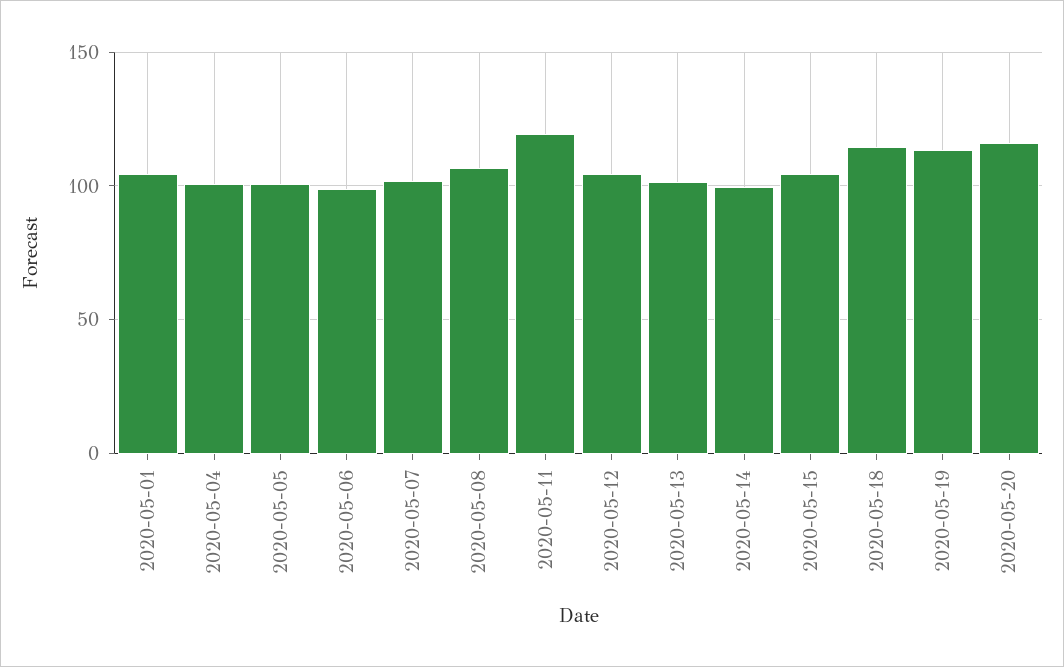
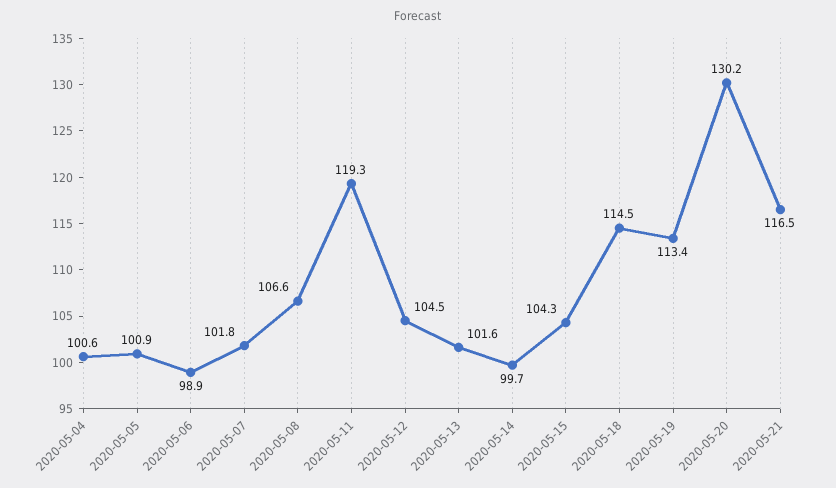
2020-05-01: 105 -> none
2020-05-20: 115 -> 130.2
2020-05-21: none -> 116.5

